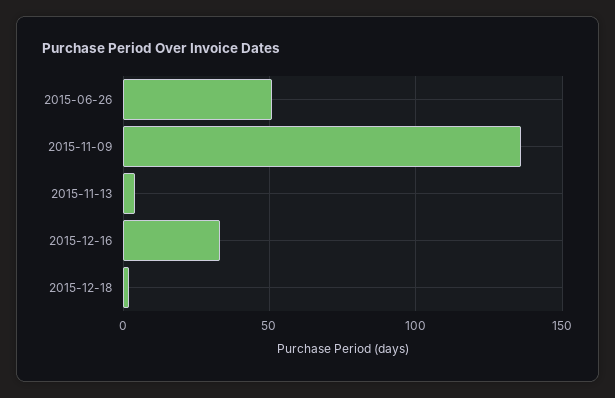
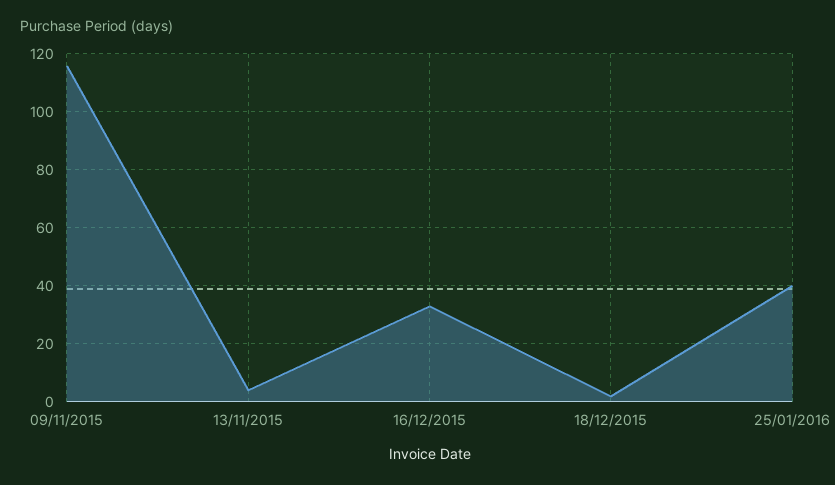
2015-06-26: 50 -> none
2015-11-09: 135 -> 115
25/01/2016: none -> 40

